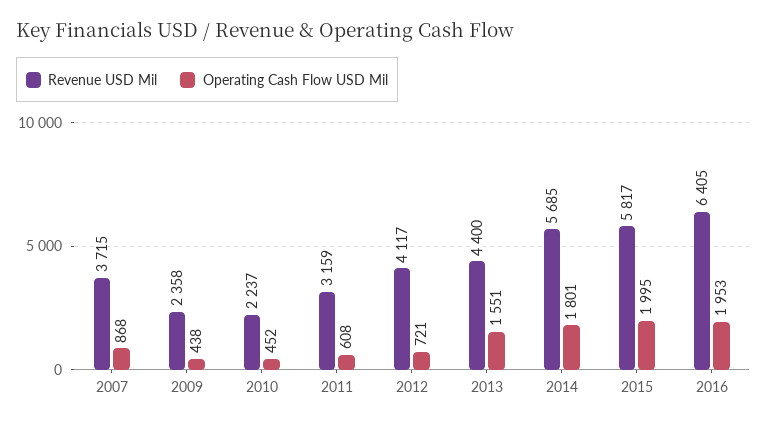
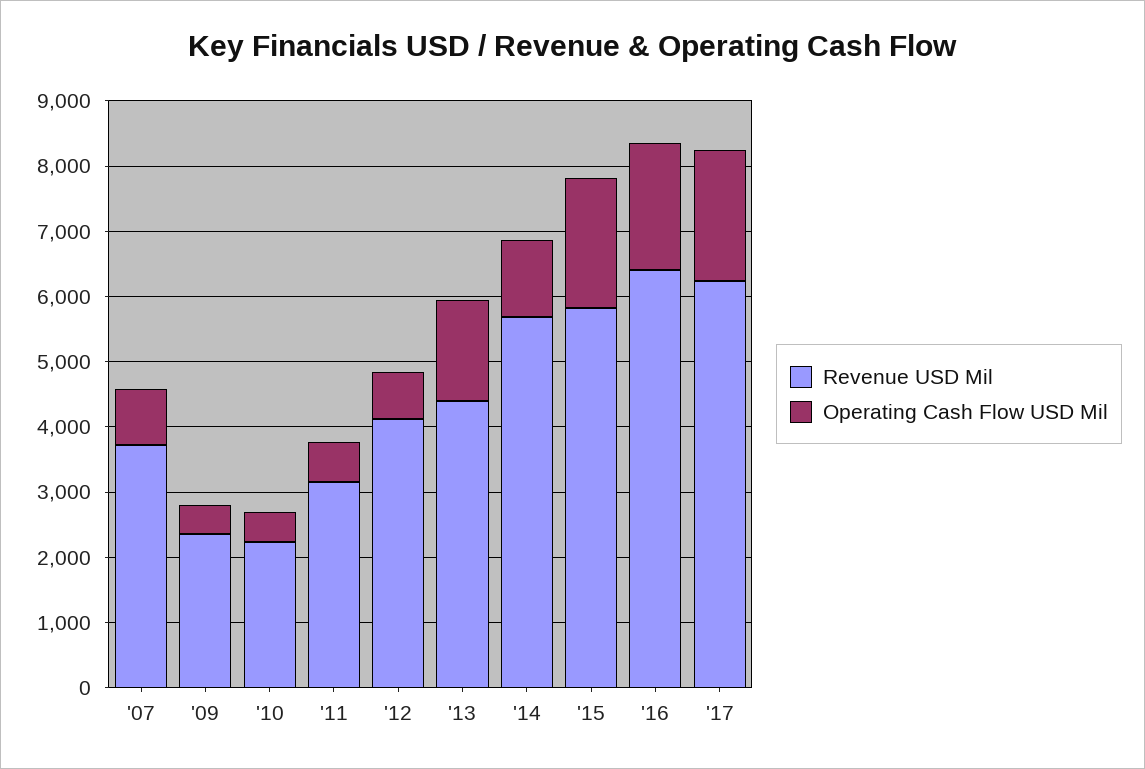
Operating Cash Flow USD Mil, 2014: 1801 -> 1200
Revenue USD Mil, '17: none -> 6200
Operating Cash Flow USD Mil, '17: none -> 2000

